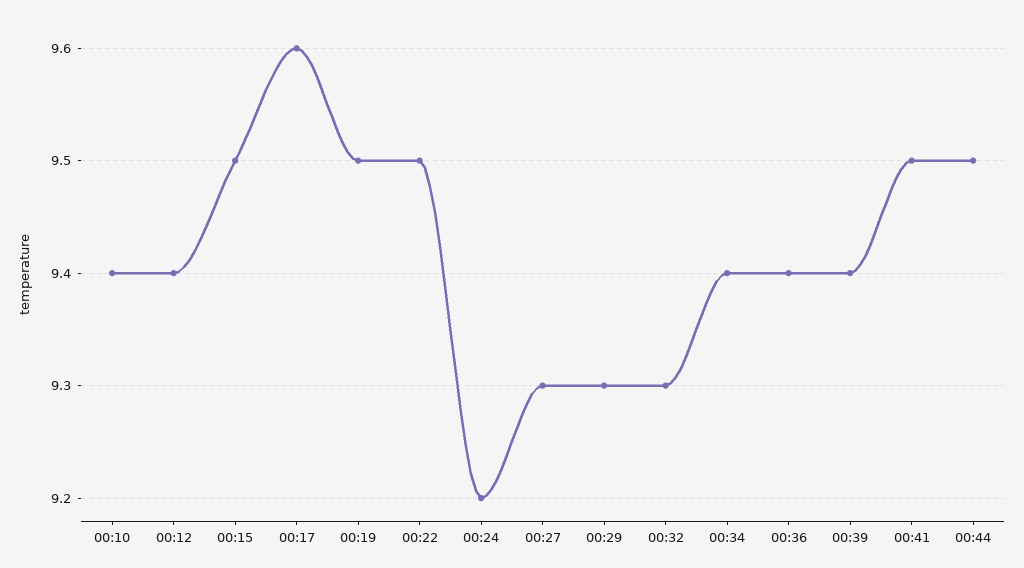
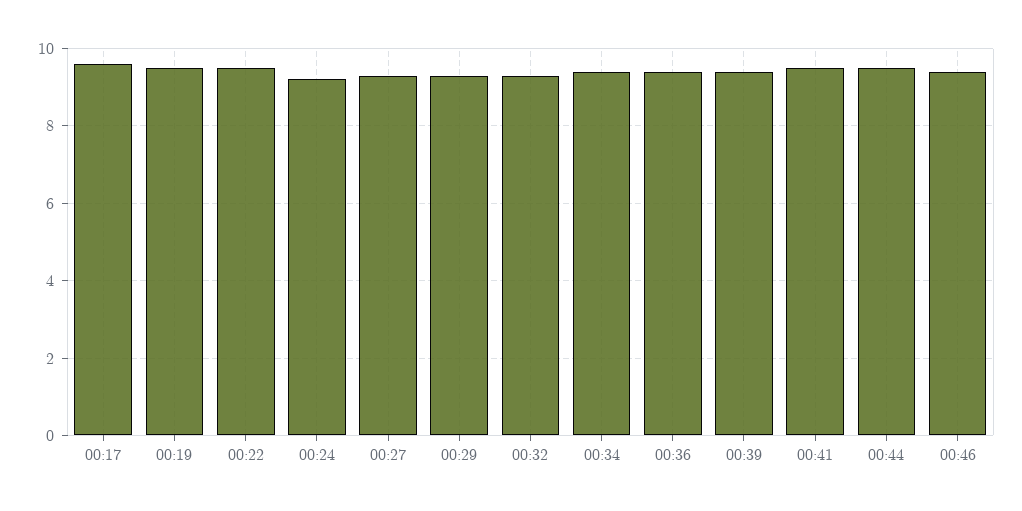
00:10: 9.4 -> none
00:12: 9.4 -> none
00:15: 9.5 -> none
00:46: none -> 9.5

